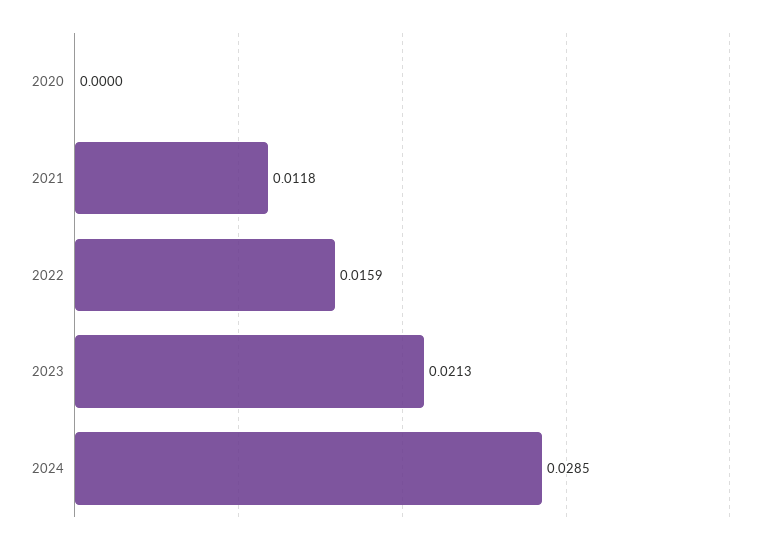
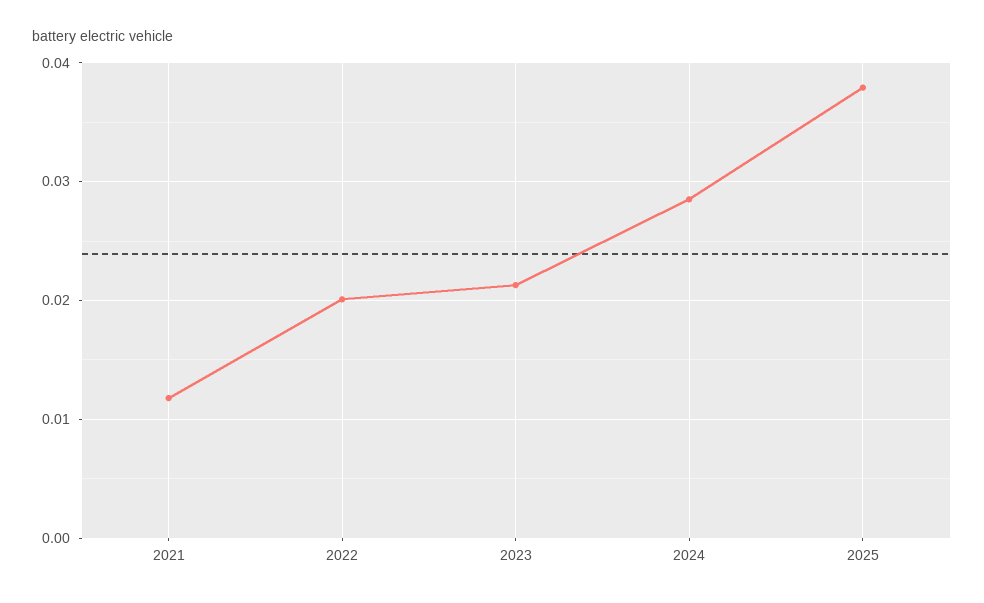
2020: 0 -> none
2022: 0.0159 -> 0.02
2025: none -> 0.038

